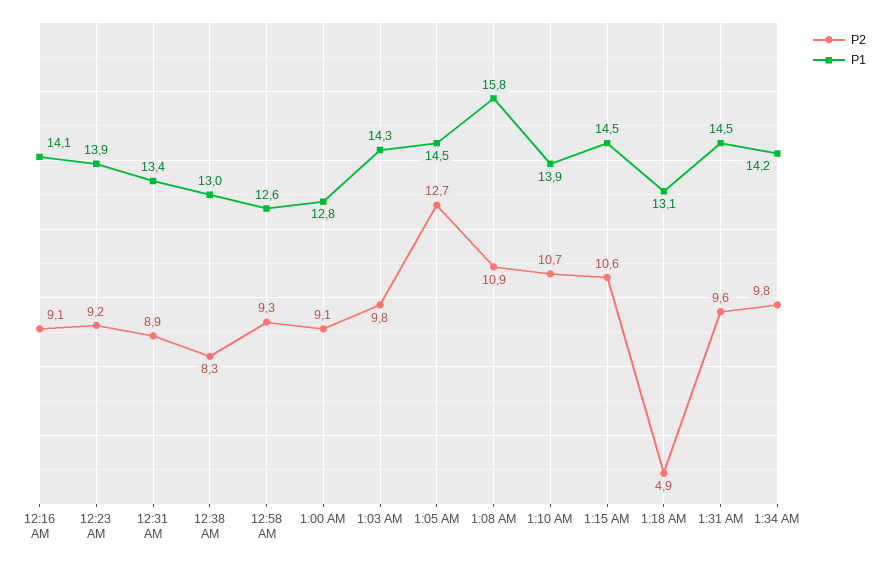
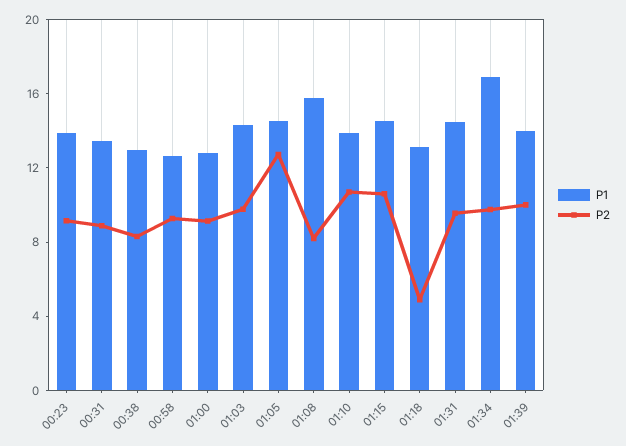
P2, 12:16 AM: 9.1 -> none
P1, 12:16 AM: 14.1 -> none
P2, 1:08 AM: 10.9 -> 8
P1, 1:34 AM: 14.2 -> 17
P1, 01:39: none -> 14
P2, 01:39: none -> 10

